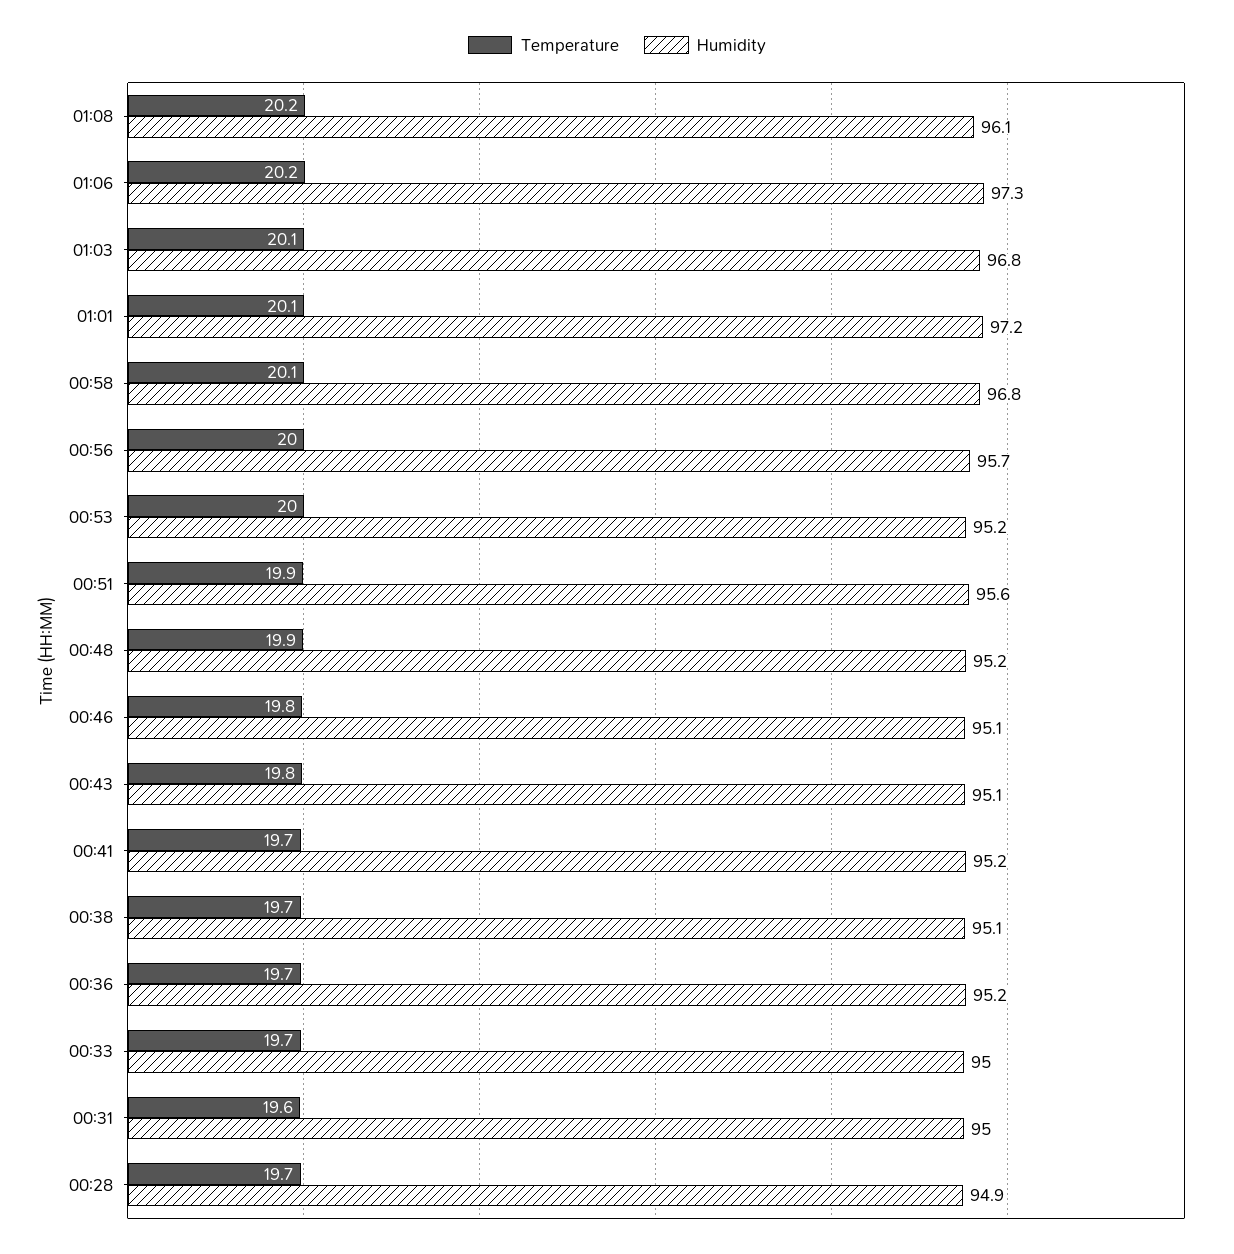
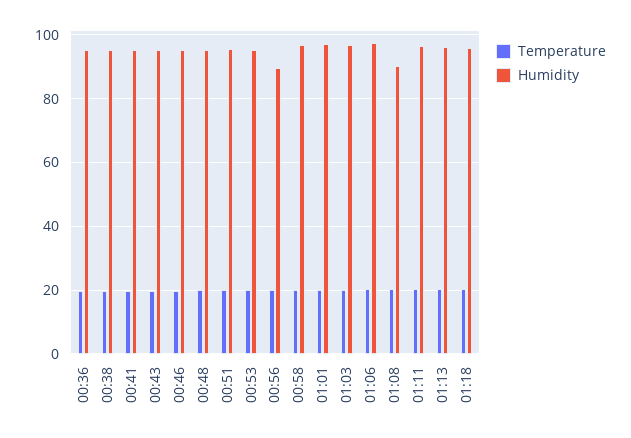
Humidity, 01:08: 96.1 -> 90
Humidity, 00:56: 95.7 -> 90
Temperature, 00:33: 19.7 -> none
Humidity, 00:33: 95 -> none
Temperature, 00:31: 19.6 -> none
Humidity, 00:31: 95 -> none
Temperature, 00:28: 19.7 -> none
Humidity, 00:28: 94.9 -> none
Temperature, 01:11: none -> 20
Humidity, 01:11: none -> 96
Temperature, 01:13: none -> 20
Humidity, 01:13: none -> 96
Temperature, 01:18: none -> 20
Humidity, 01:18: none -> 96

